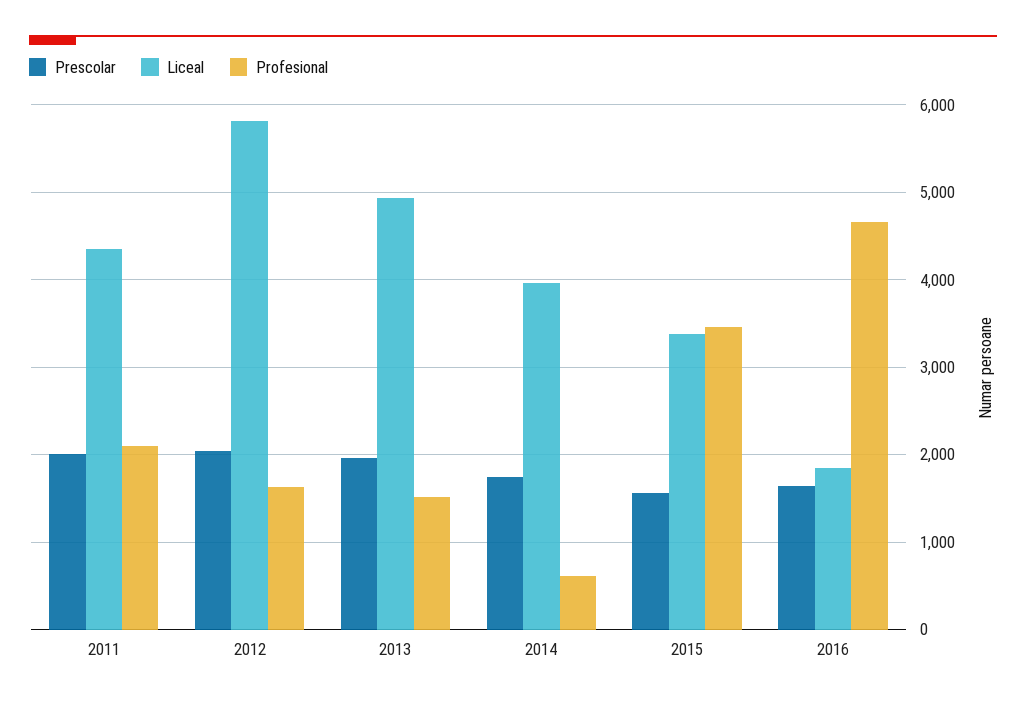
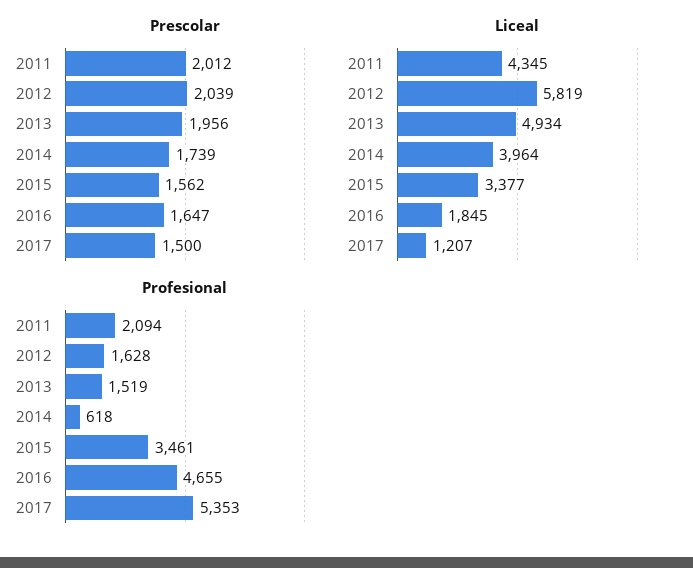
Prescolar, 2017: none -> 1500
Liceal, 2017: none -> 1207
Profesional, 2017: none -> 5353

